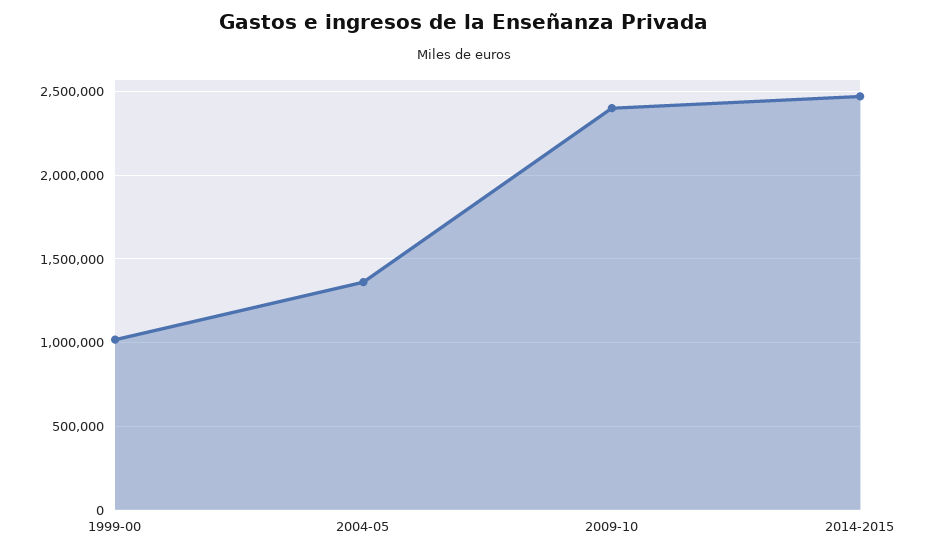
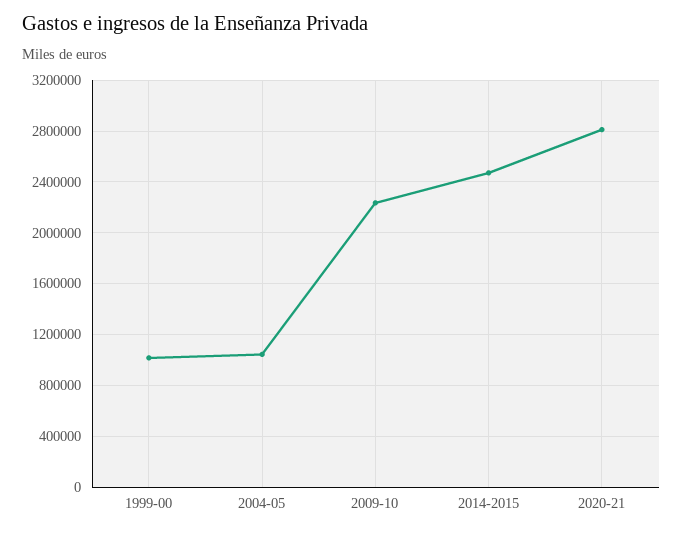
2004-05: 1350000 -> 1050000
2009-10: 2400000 -> 2250000
2020-21: none -> 2800000

